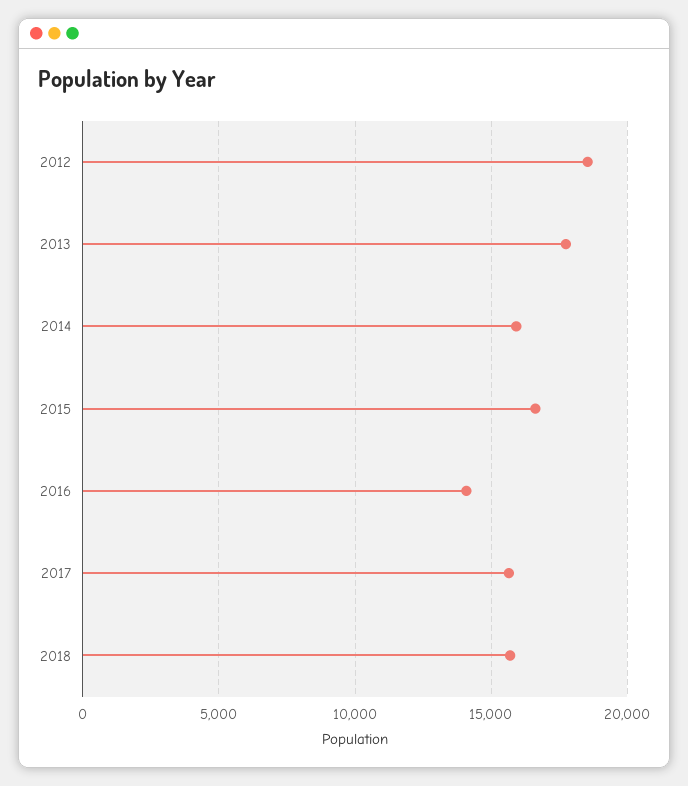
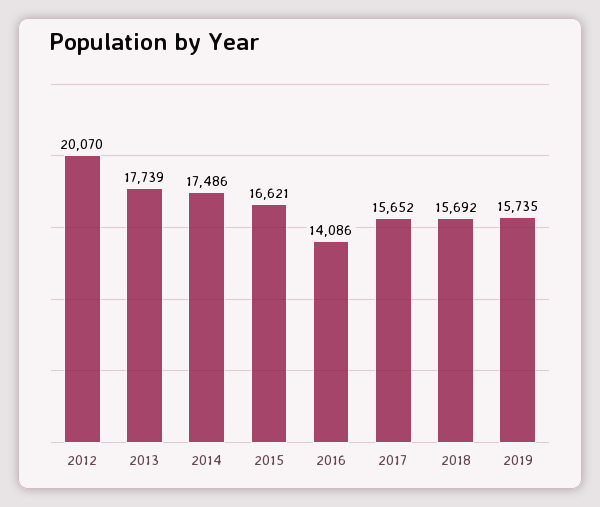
2012: 18500 -> 20070
2014: 16000 -> 17486
2019: none -> 15735

